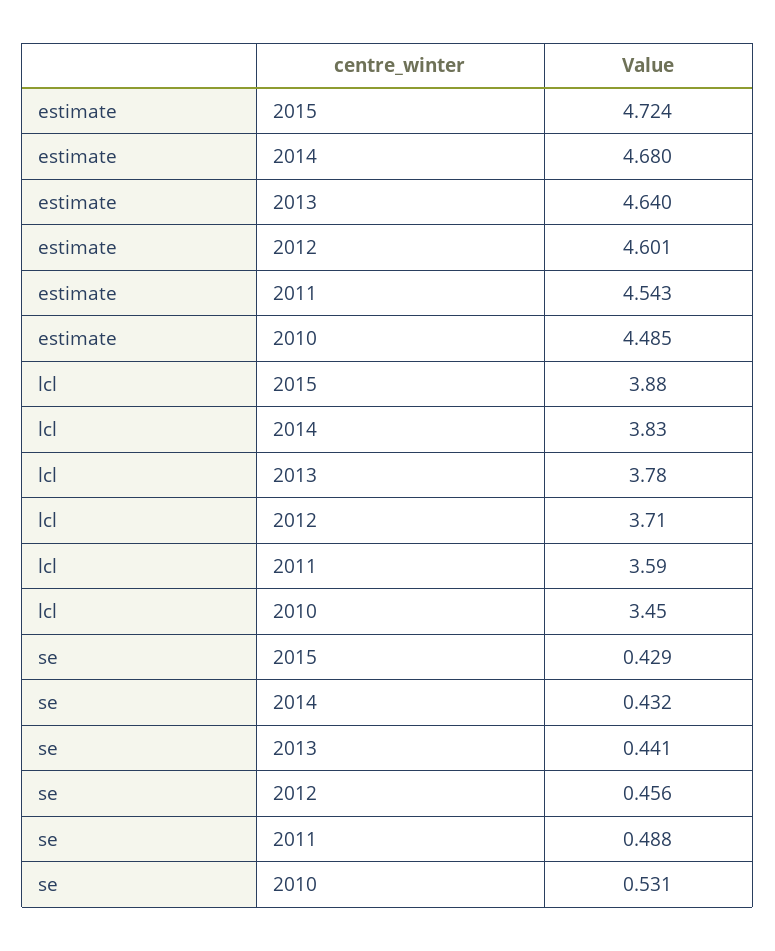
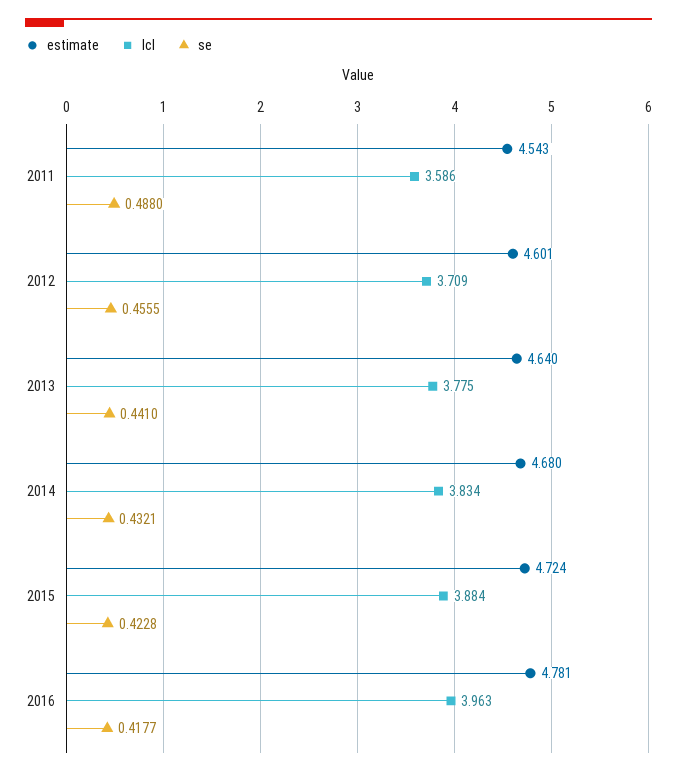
estimate, 2010: 4.485 -> none
lcl, 2010: 3.45 -> none
se, 2015: 0.429 -> 0.4228
se, 2010: 0.531 -> none
estimate, 2016: none -> 4.781
lcl, 2016: none -> 3.963
se, 2016: none -> 0.4177

